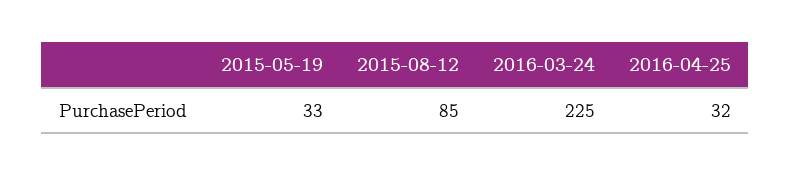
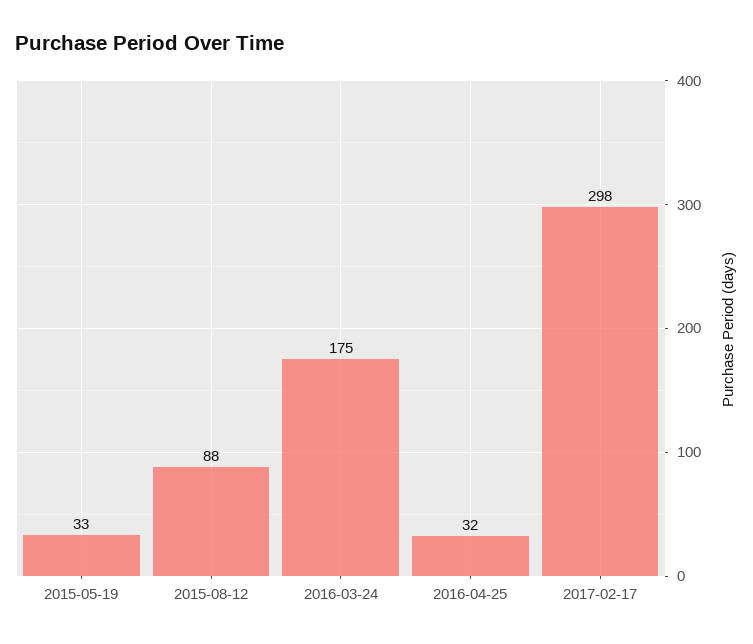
2015-08-12: 85 -> 88
2016-03-24: 225 -> 175
2017-02-17: none -> 298

